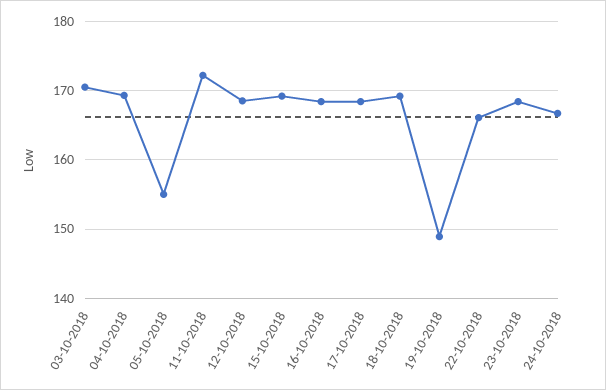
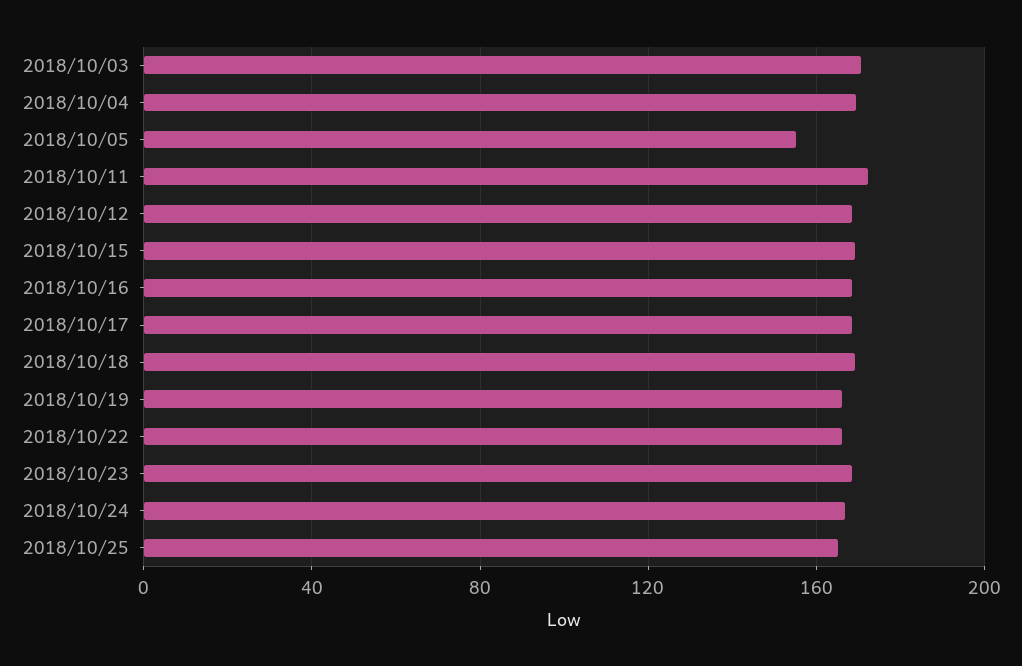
19-10-2018: 149 -> 165
2018/10/25: none -> 165

